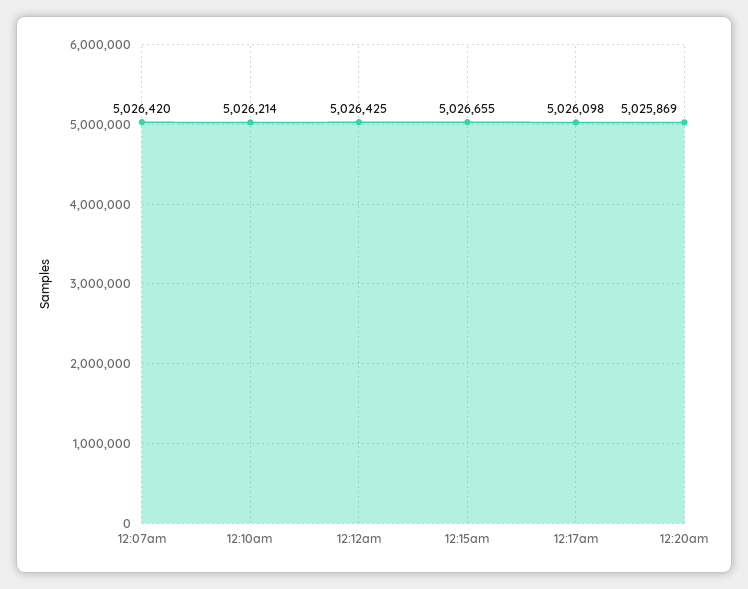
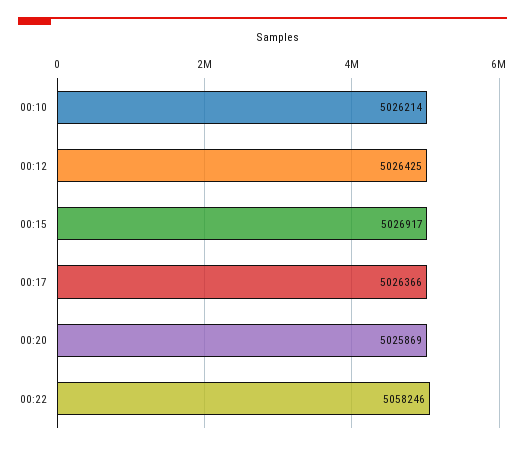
12:07am: 5026420 -> none
12:15am: 5026655 -> 5026917
12:17am: 5026098 -> 5026366
00:22: none -> 5058246

